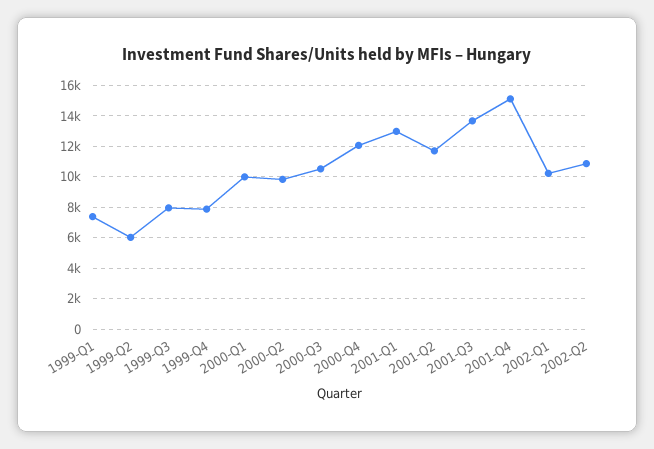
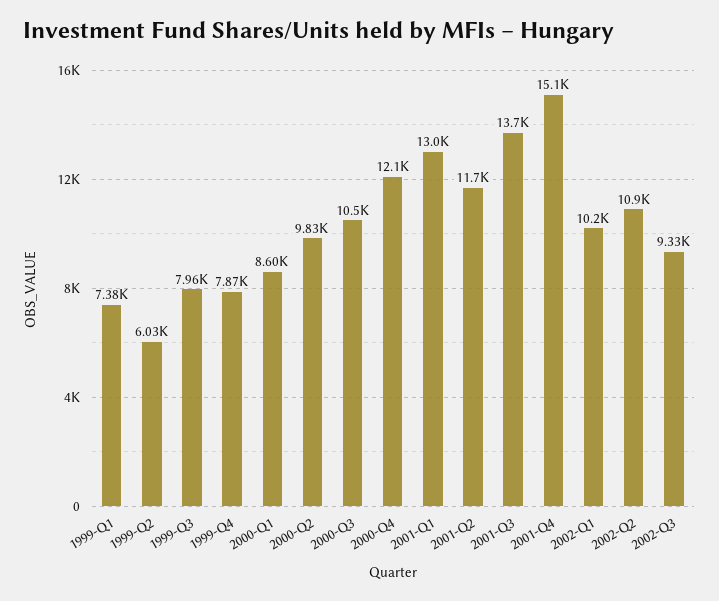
2000-Q1: 10000 -> 8600
2002-Q3: none -> 9330

